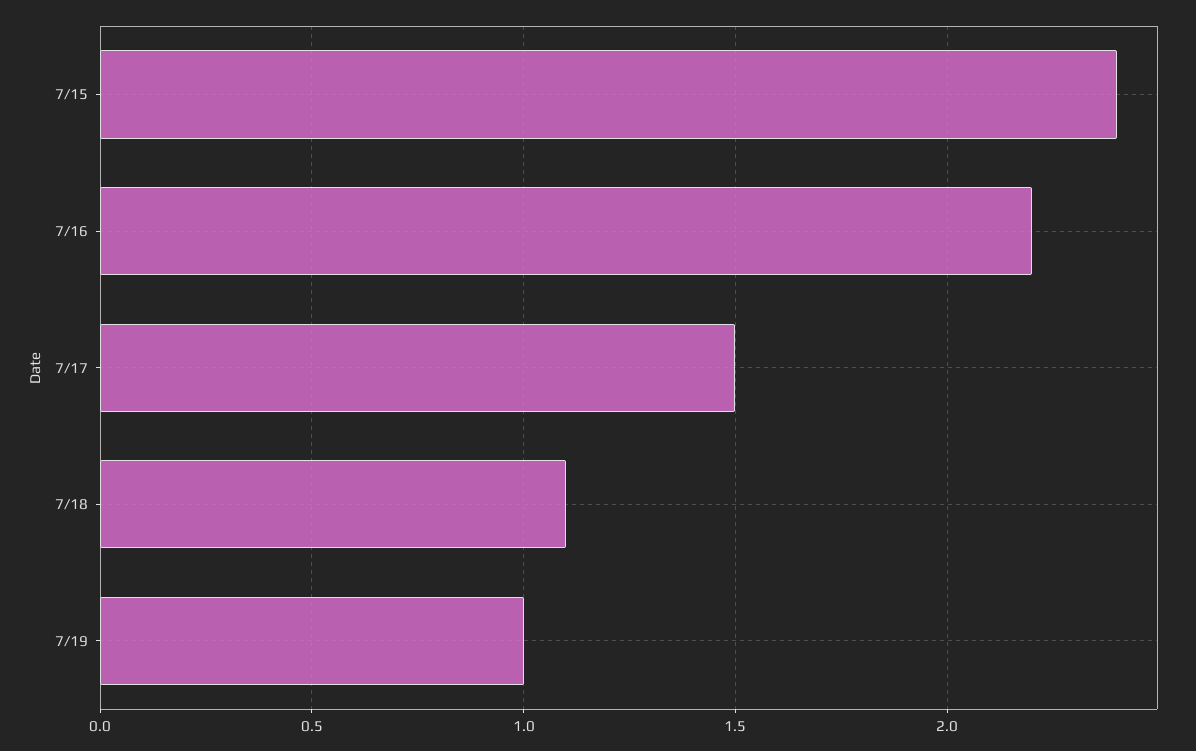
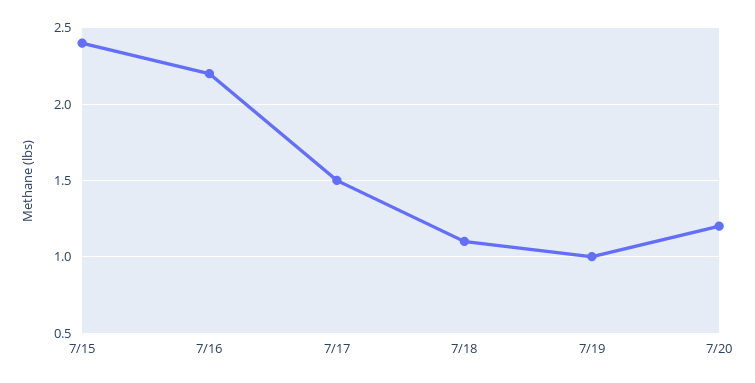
7/20: none -> 1.2

